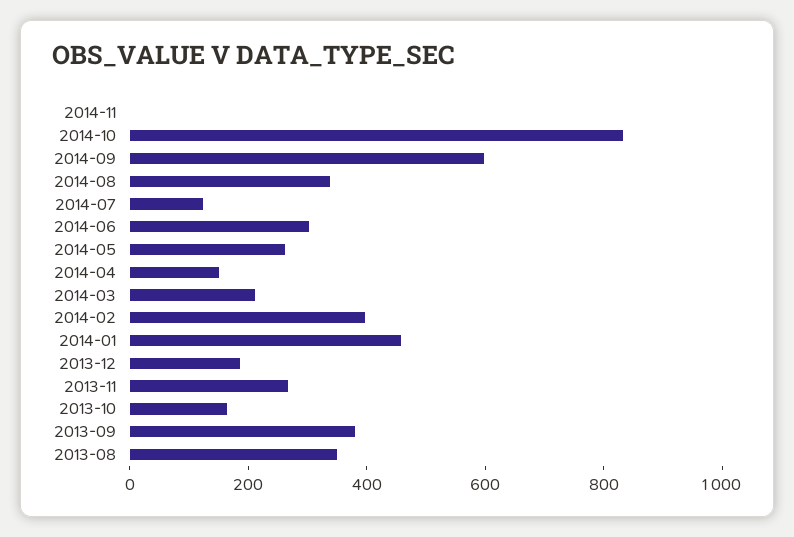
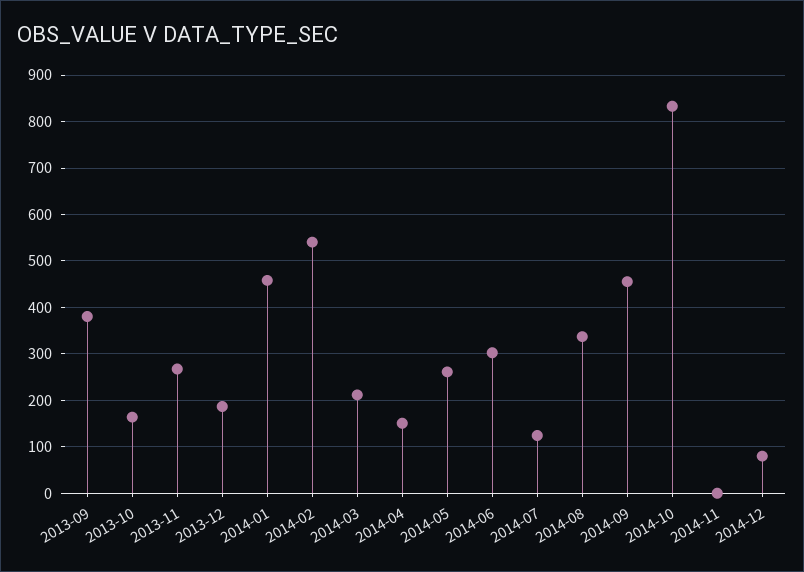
2014-09: 600 -> 460
2014-02: 400 -> 540
2013-08: 350 -> none
2014-12: none -> 80

